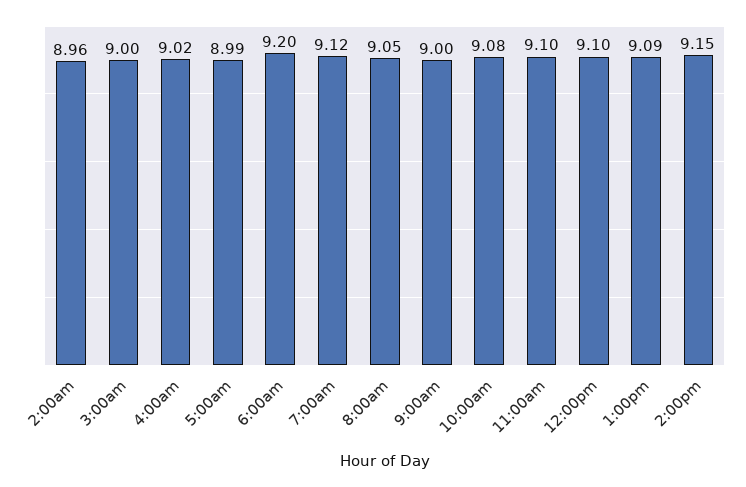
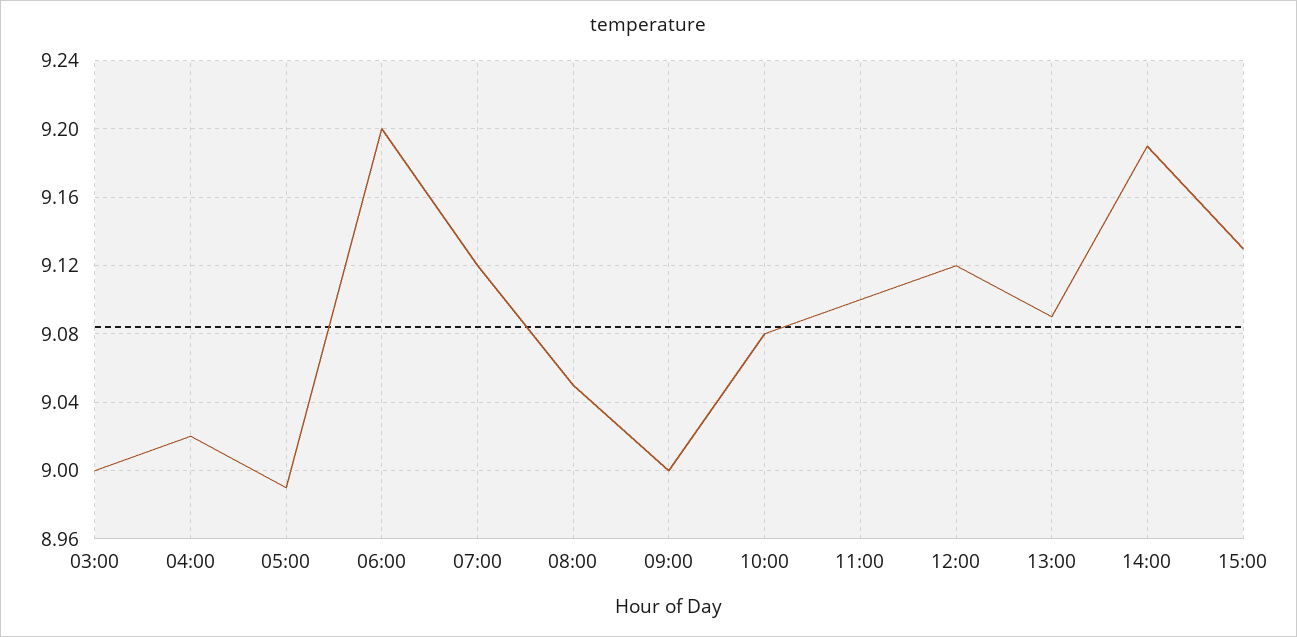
2:00am: 8.96 -> none
12:00pm: 9.1 -> 9.12
2:00pm: 9.15 -> 9.19
15:00: none -> 9.13

